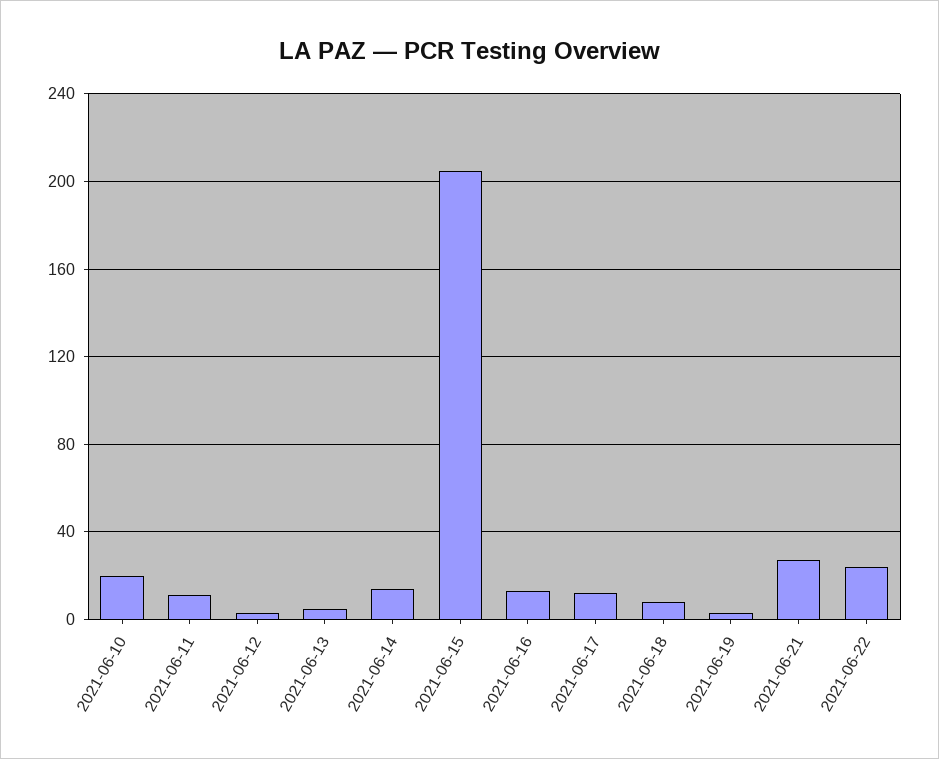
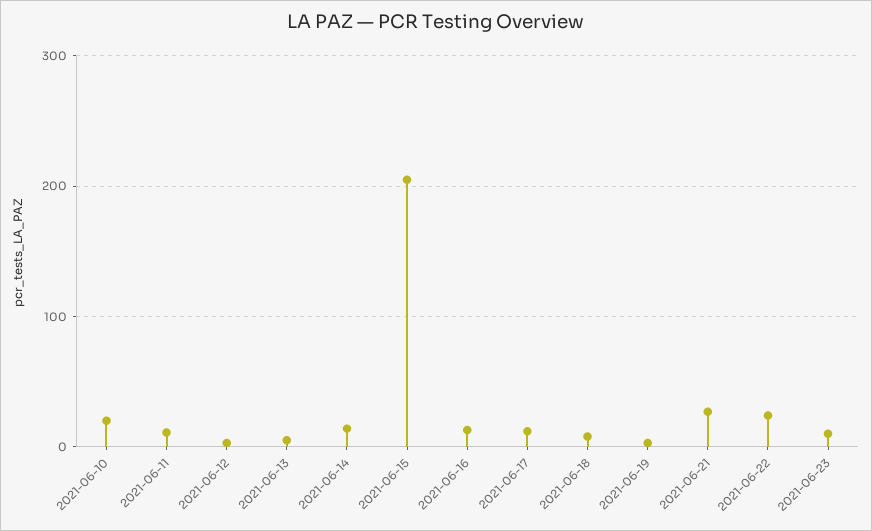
2021-06-23: none -> 10

